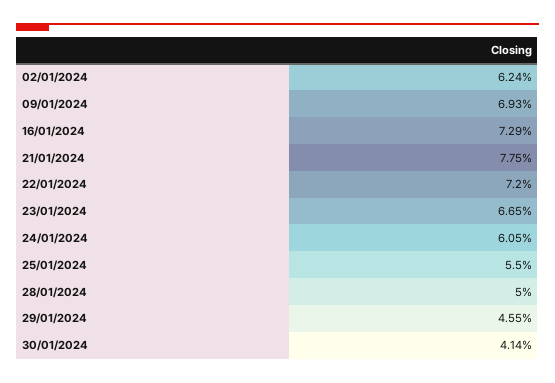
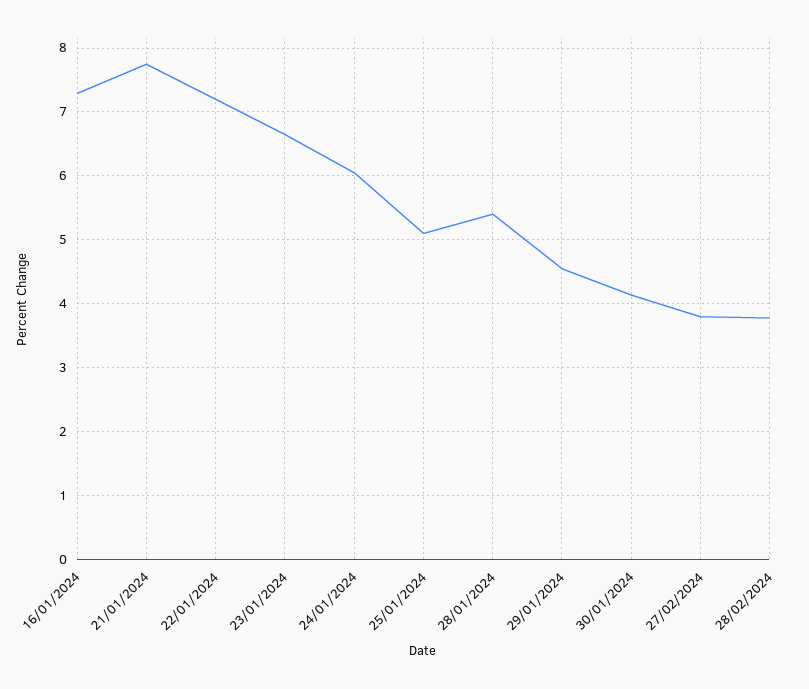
02/01/2024: 6.24 -> none
09/01/2024: 6.93 -> none
25/01/2024: 5.5 -> 5.1
28/01/2024: 5 -> 5.4
27/02/2024: none -> 3.8
28/02/2024: none -> 3.8

